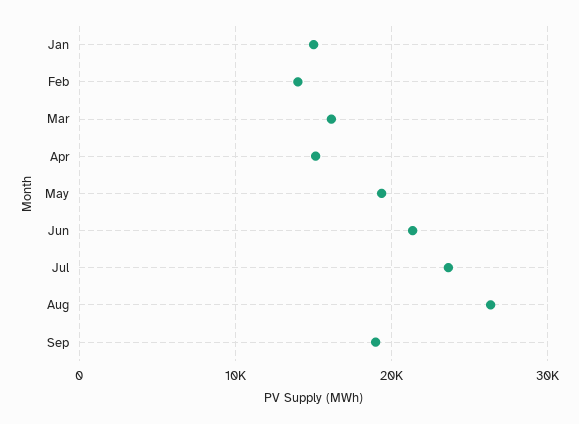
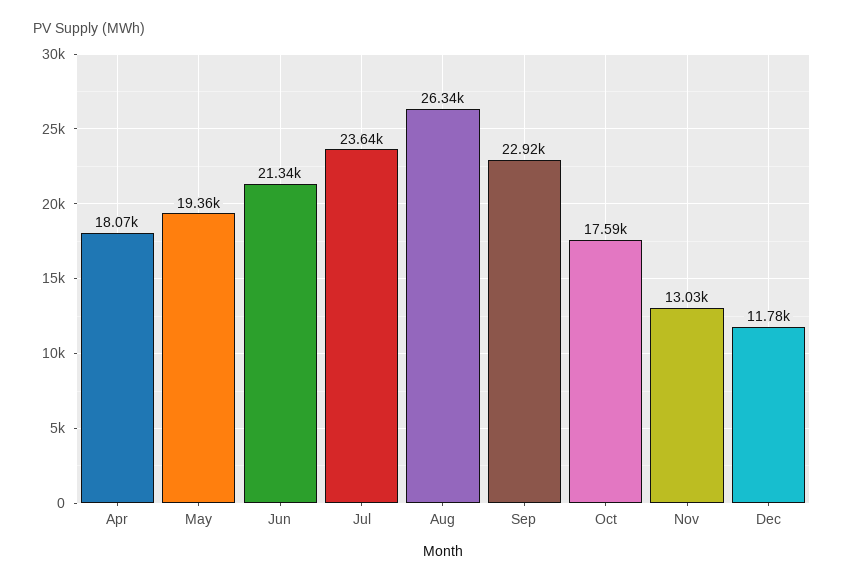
Jan: 15000 -> none
Feb: 14000 -> none
Mar: 16000 -> none
Apr: 15000 -> 18070
Sep: 19000 -> 22920
Oct: none -> 17590
Nov: none -> 13030
Dec: none -> 11780

